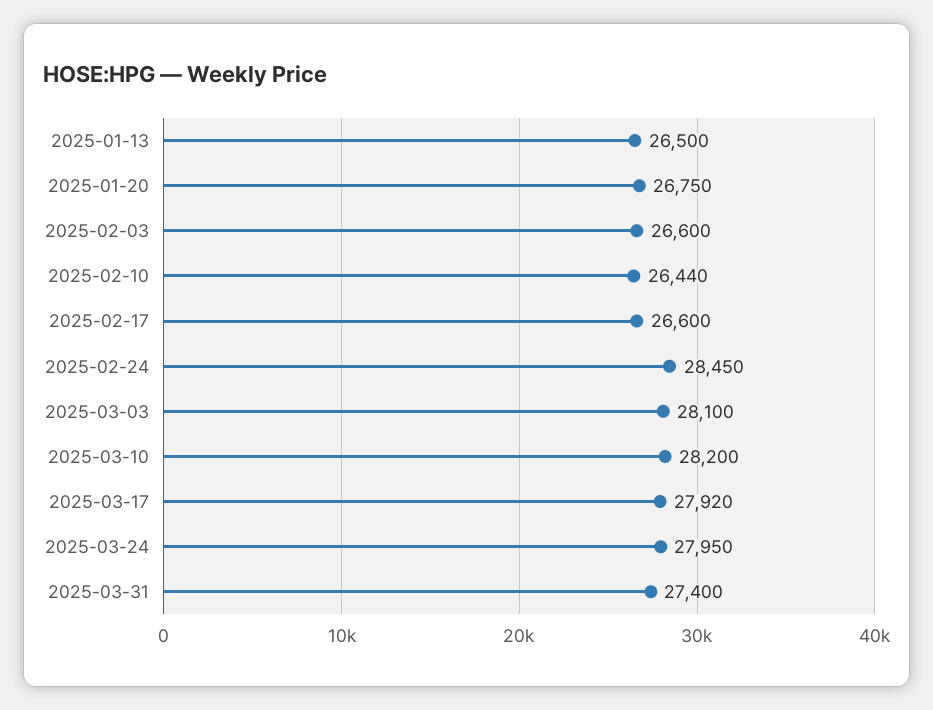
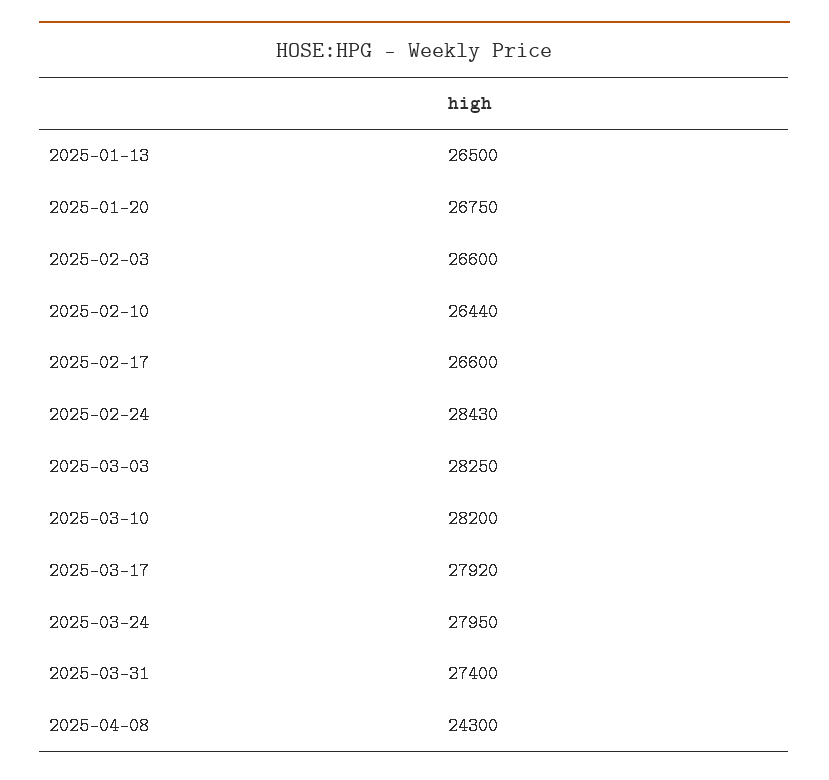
2025-02-24: 28450 -> 28430
2025-03-03: 28100 -> 28250
2025-04-08: none -> 24300

